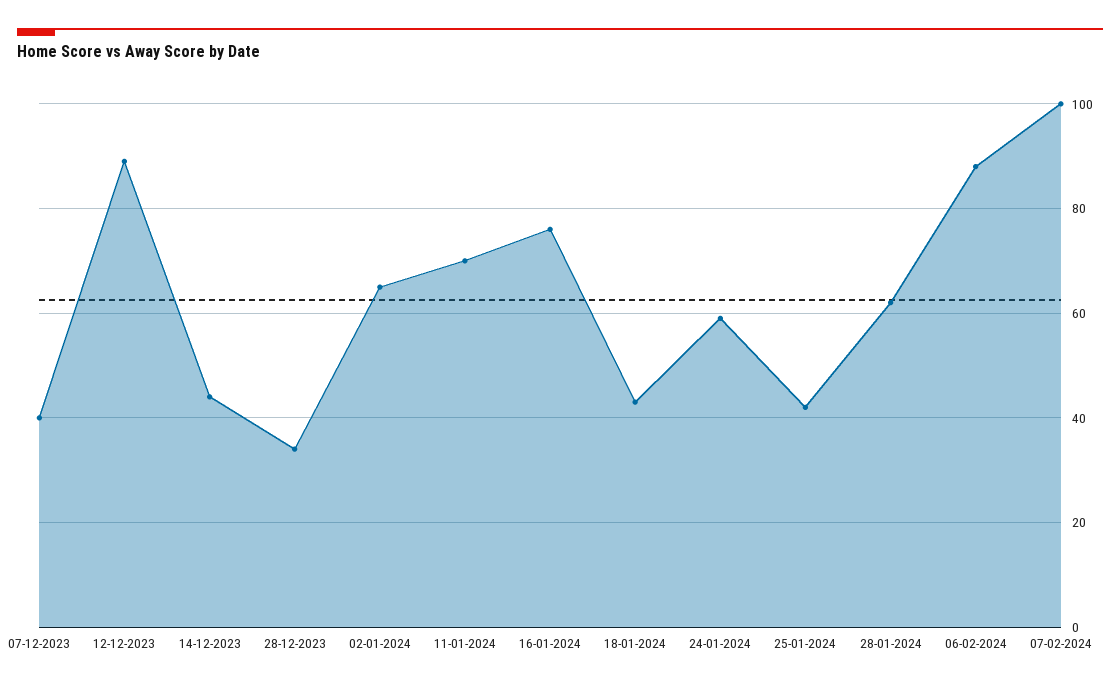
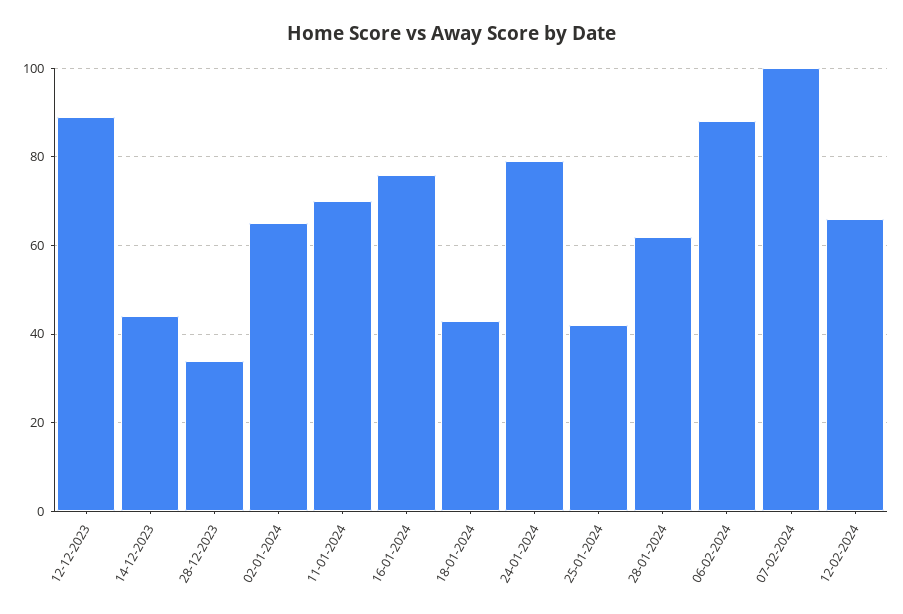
07-12-2023: 40 -> none
24-01-2024: 60 -> 80
12-02-2024: none -> 65

